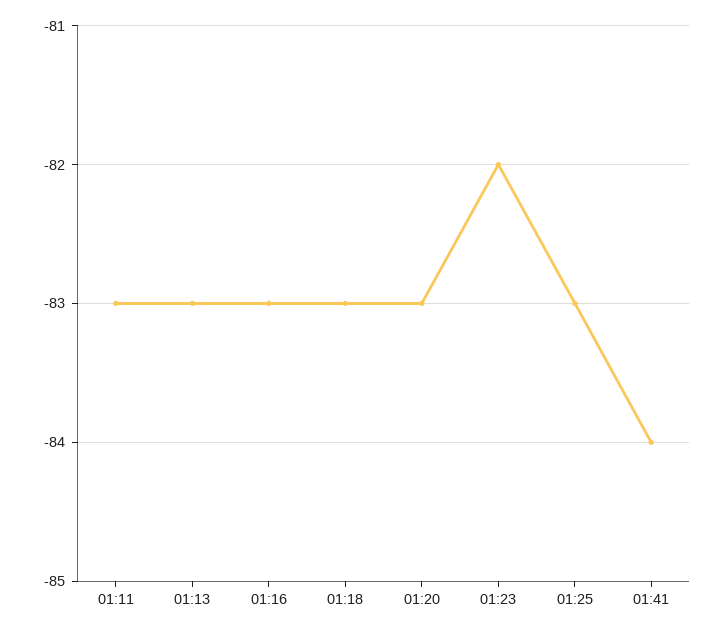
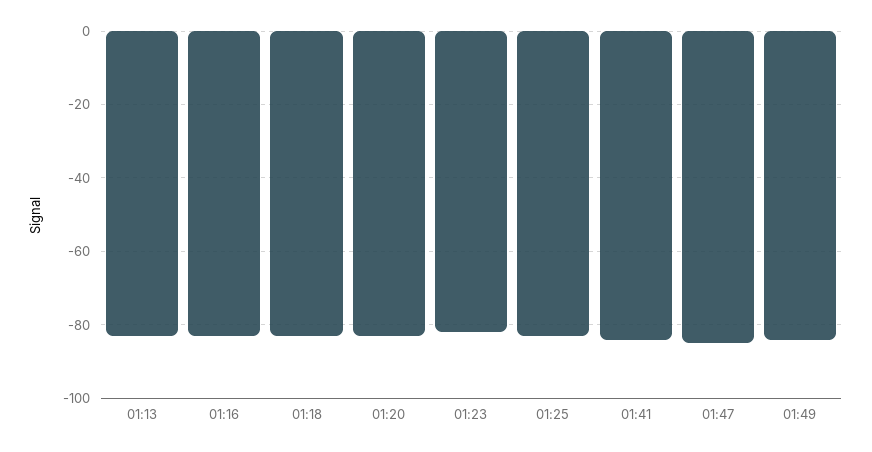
01:11: -83 -> none
01:47: none -> -85
01:49: none -> -85

